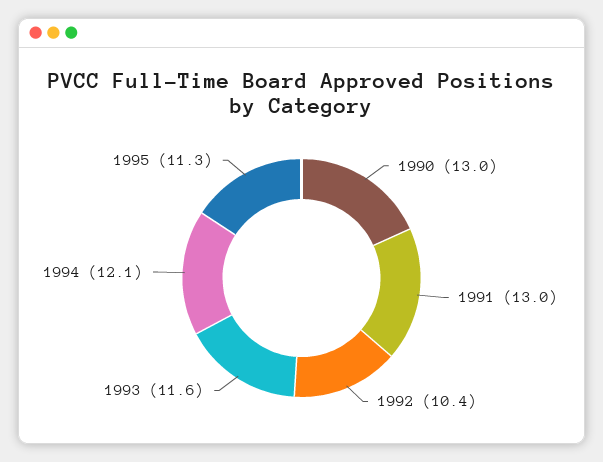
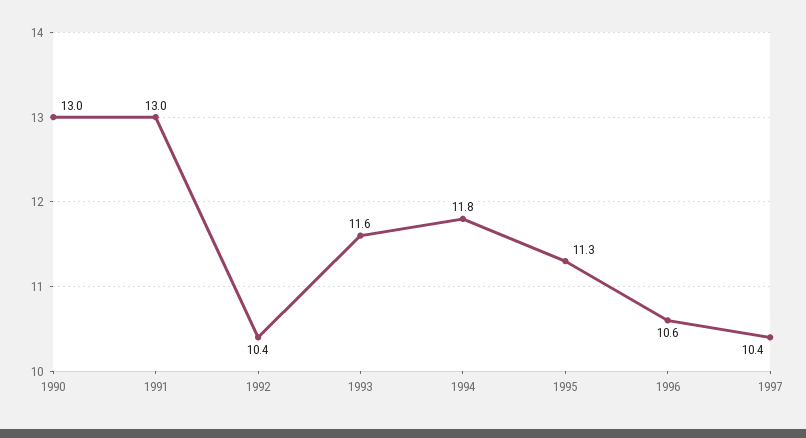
1994: 12.1 -> 11.8
1996: none -> 10.6
1997: none -> 10.4

